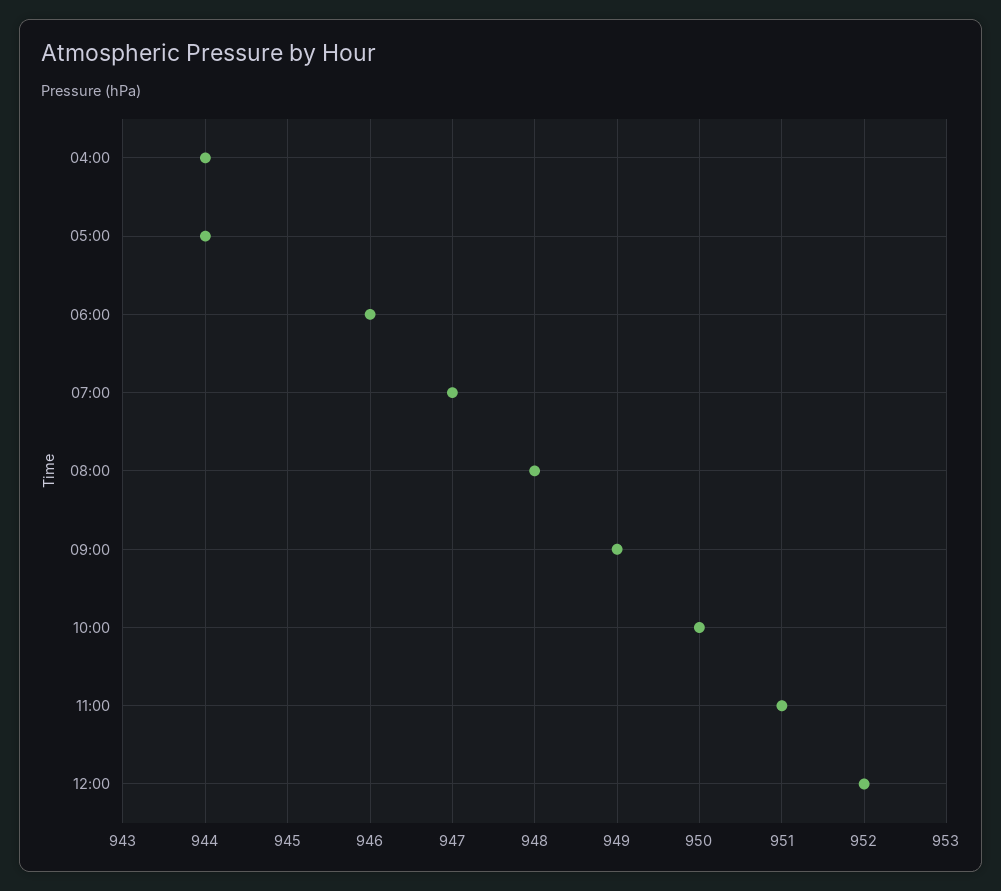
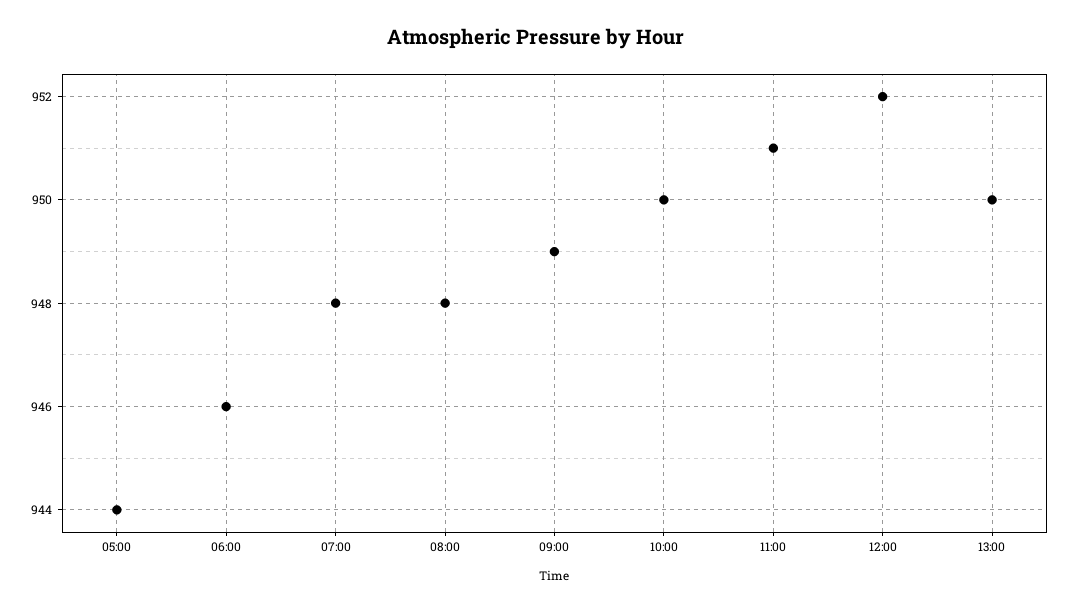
04:00: 944 -> none
07:00: 947 -> 948
13:00: none -> 950

